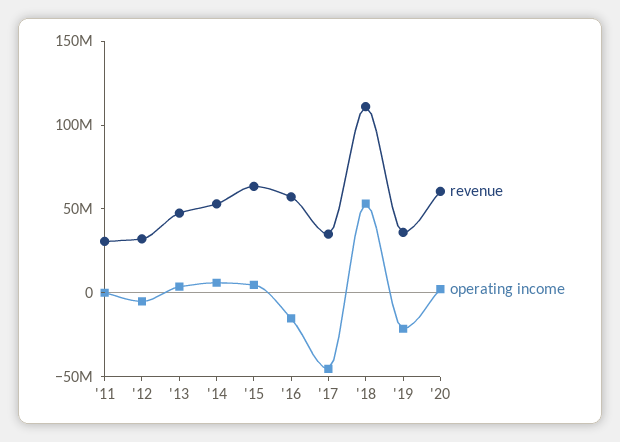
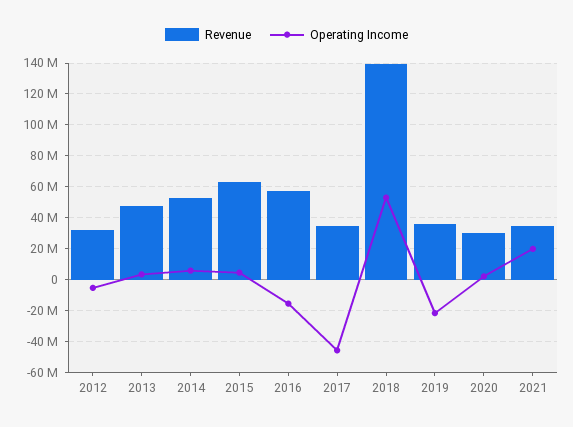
revenue, '11: 30000000 -> none
operating income, '11: 0 -> none
revenue, '18: 110000000 -> 140000000
revenue, '20: 60000000 -> 30000000
revenue, 2021: none -> 35000000
operating income, 2021: none -> 20000000

